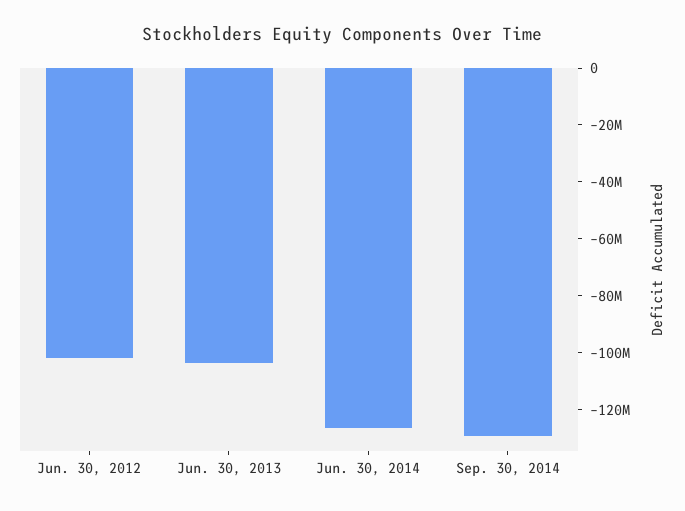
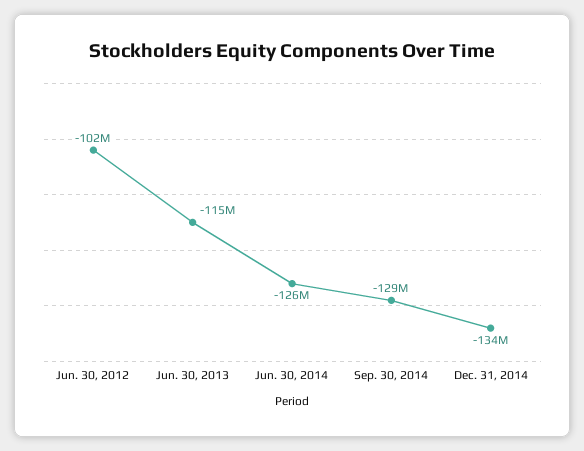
Jun. 30, 2013: -105000000 -> -115000000
Dec. 31, 2014: none -> -134000000

